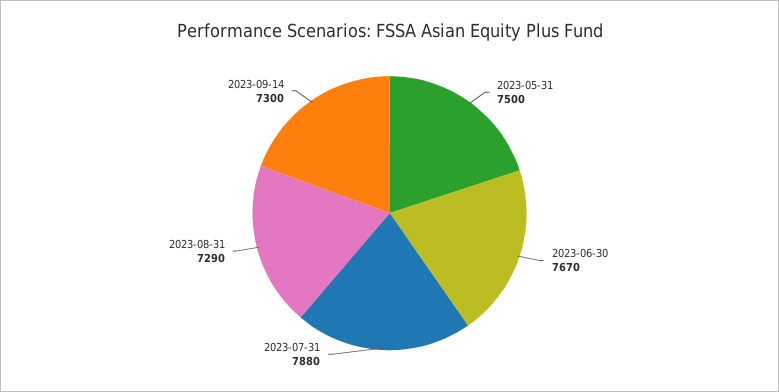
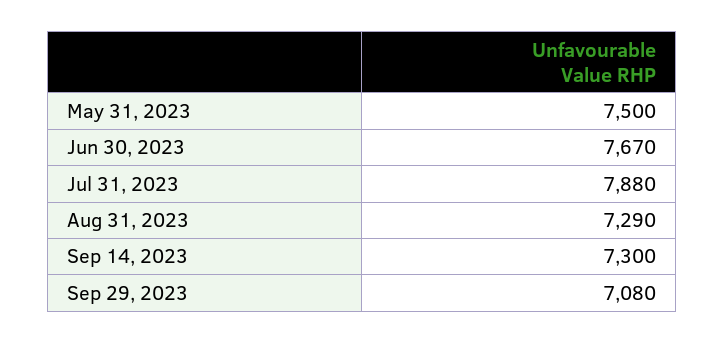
Sep 29, 2023: none -> 7080

